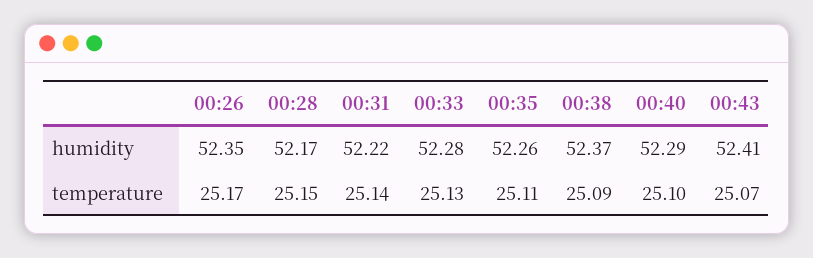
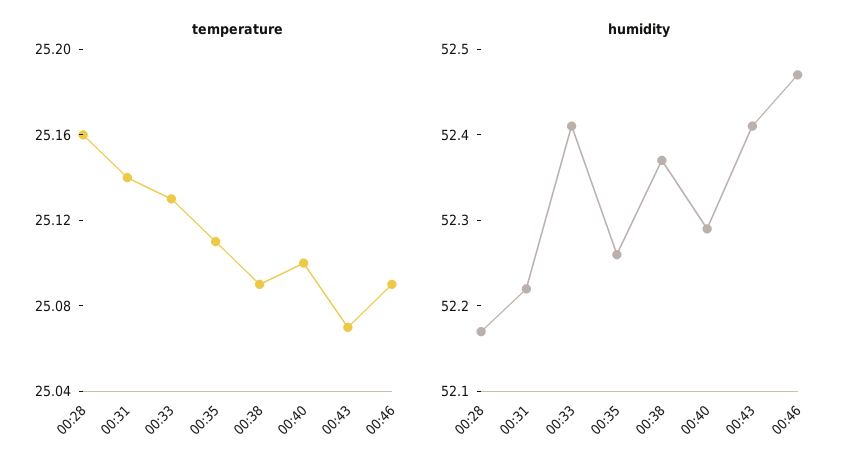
humidity, 00:26: 52.35 -> none
humidity, 00:33: 52.28 -> 52.41
temperature, 00:26: 25.17 -> none
temperature, 00:28: 25.15 -> 25.16
temperature, 00:46: none -> 25.09
humidity, 00:46: none -> 52.47

